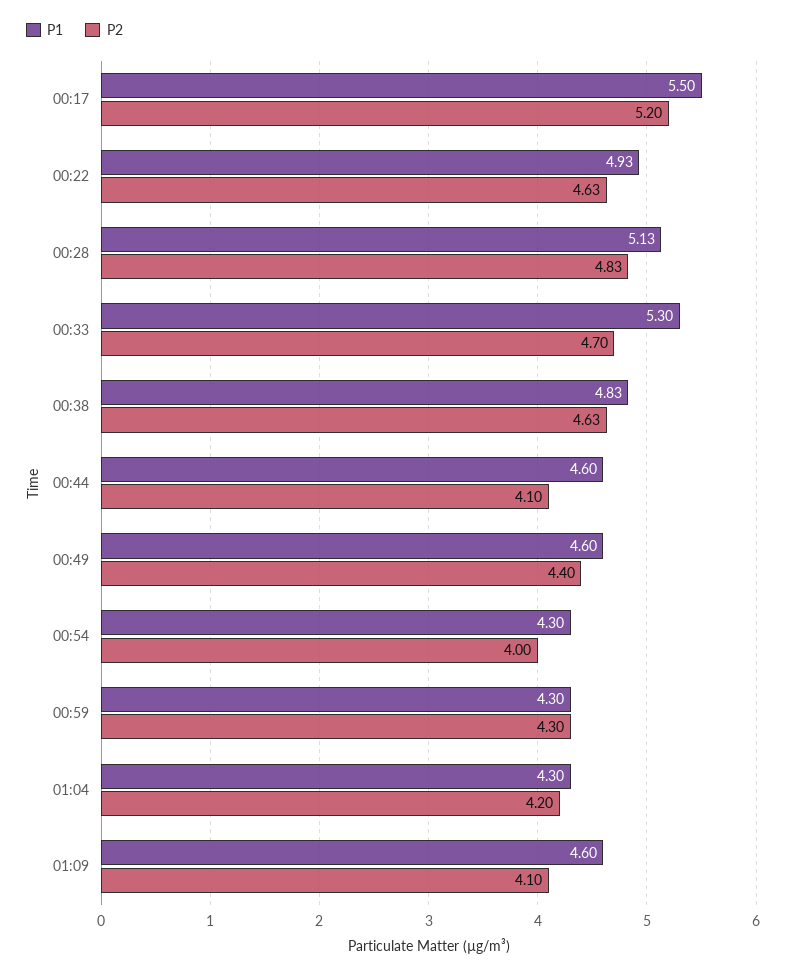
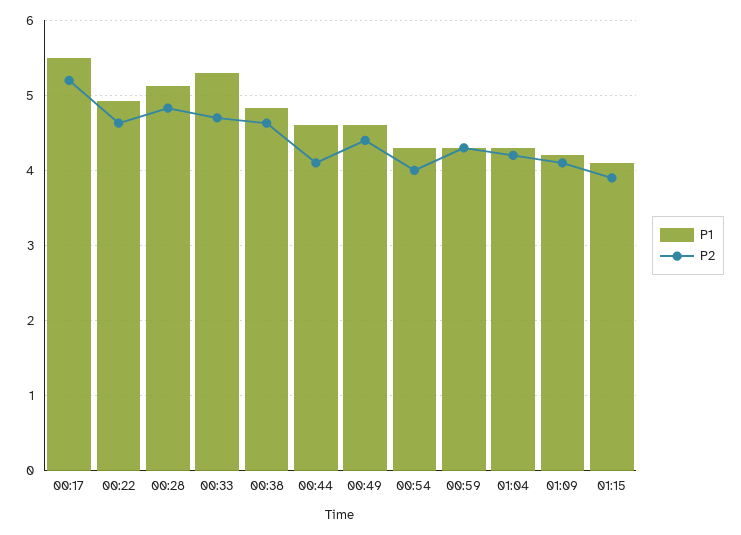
P1, 01:09: 4.6 -> 4.2
P1, 01:15: none -> 4.1
P2, 01:15: none -> 3.9

